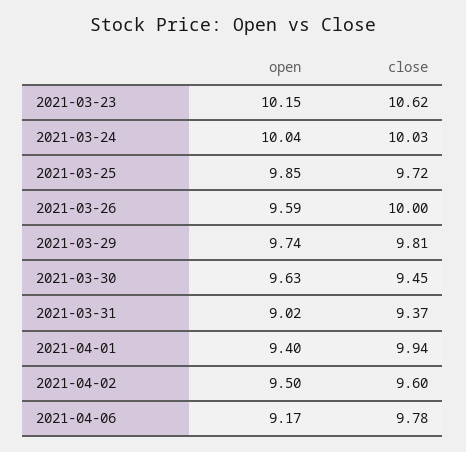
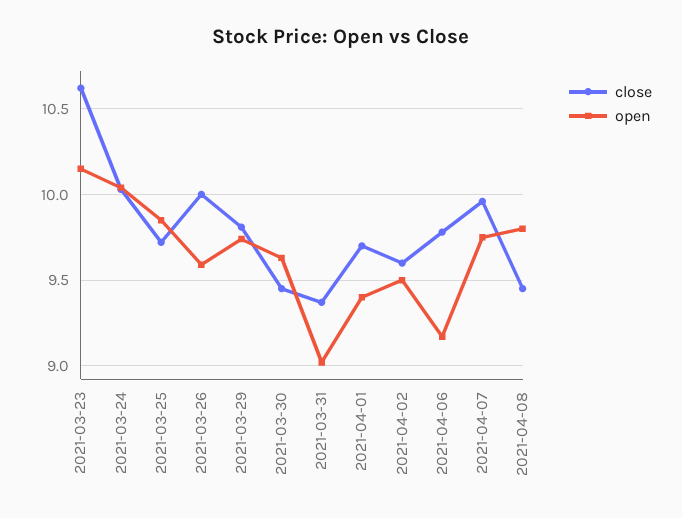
close, 2021-04-01: 9.94 -> 9.7
close, 2021-04-07: none -> 9.95
open, 2021-04-07: none -> 9.75
close, 2021-04-08: none -> 9.45
open, 2021-04-08: none -> 9.8

